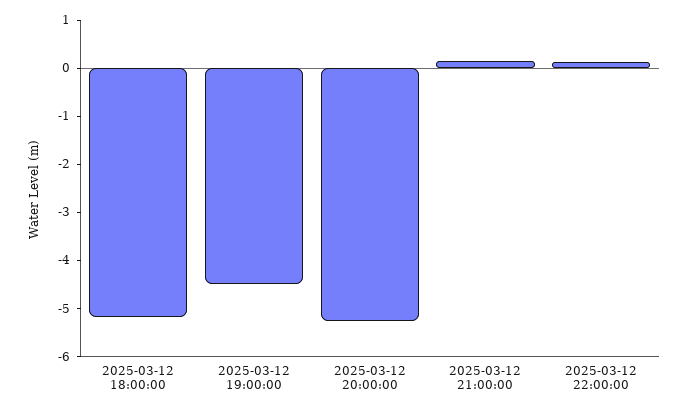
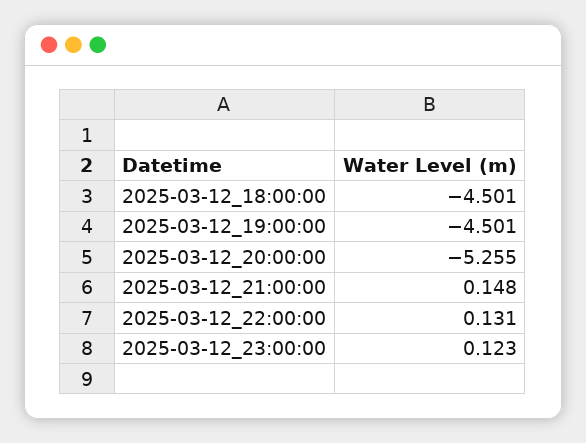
2025-03-12 18:00:00: -5.2 -> -4.501
2025-03-12_23:00:00: none -> 0.123

